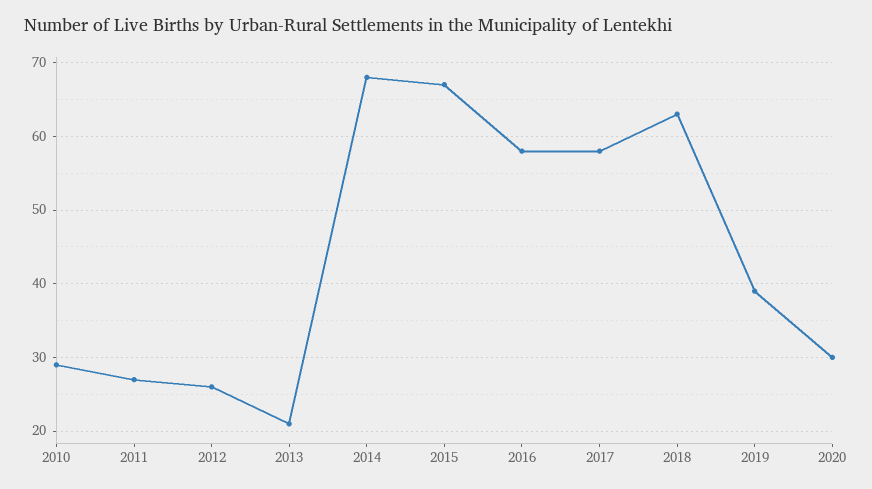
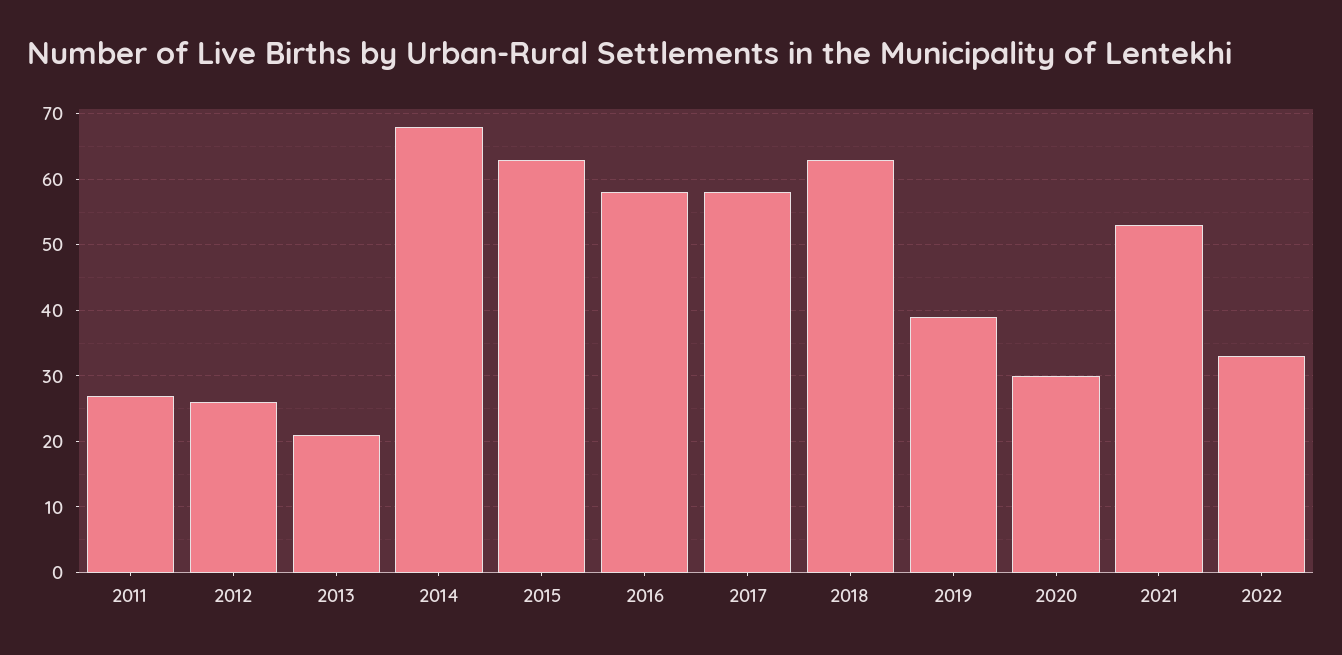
2010: 29 -> none
2015: 67 -> 63
2021: none -> 53
2022: none -> 33

